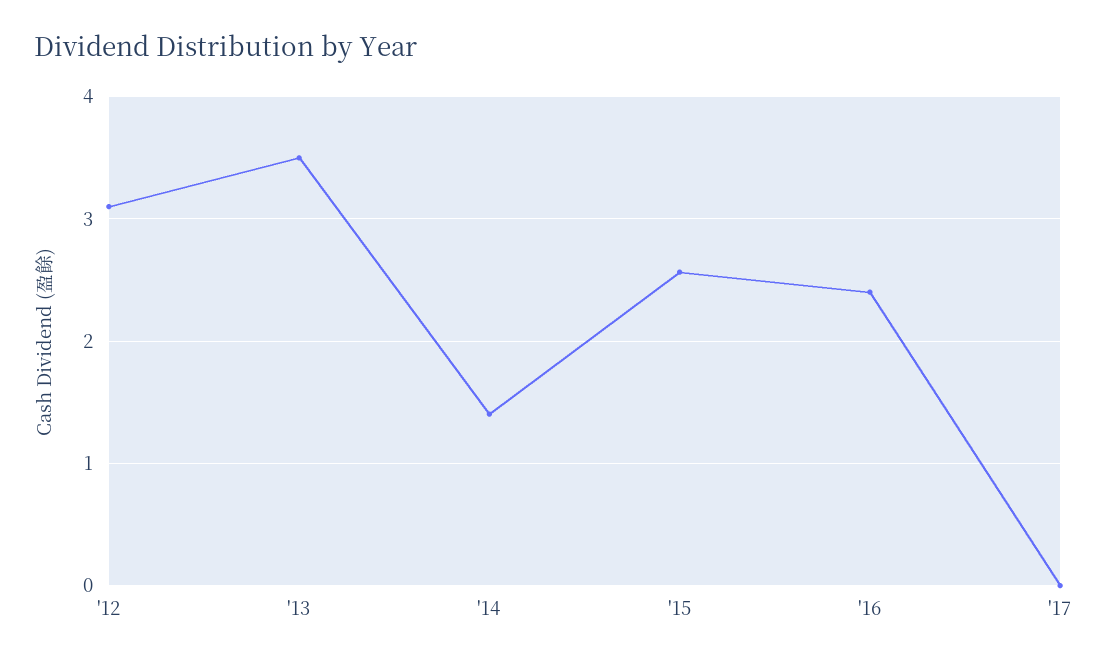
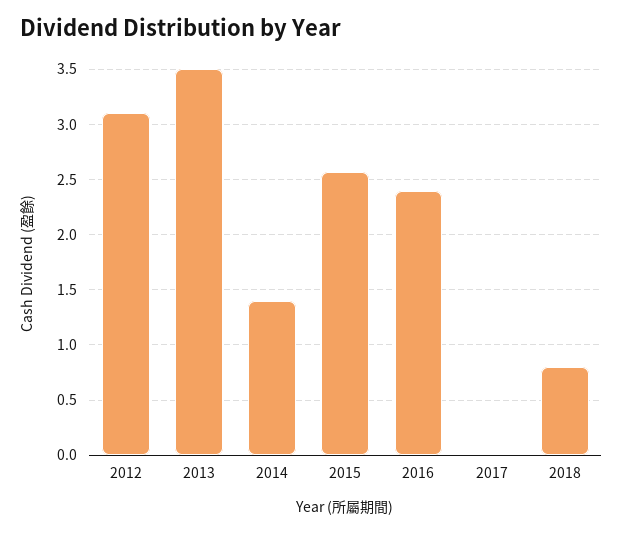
2018: none -> 0.8

